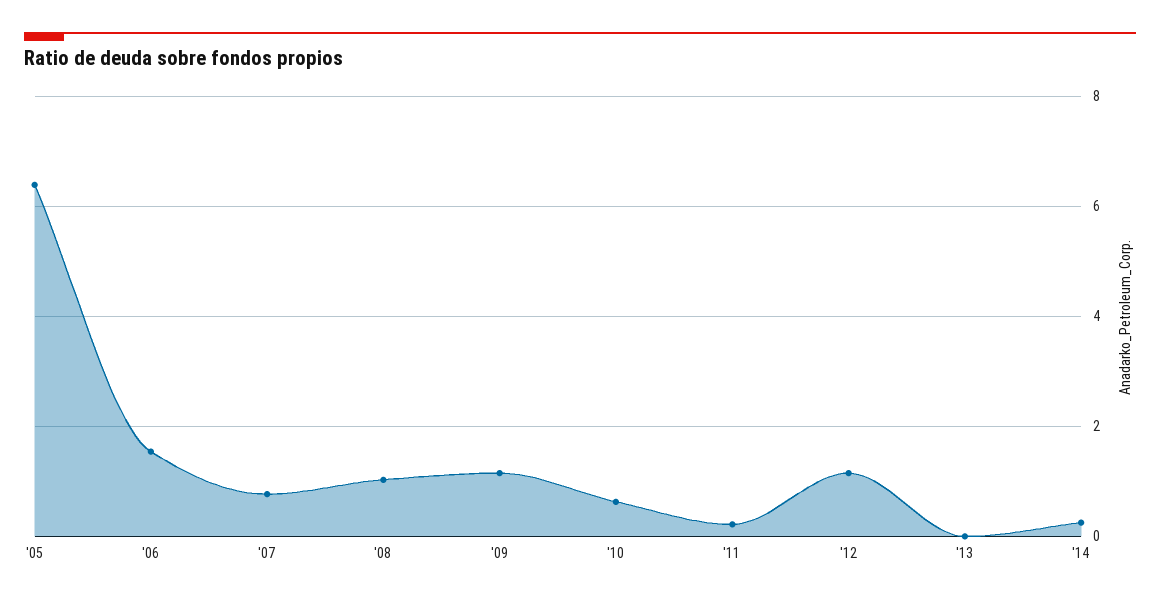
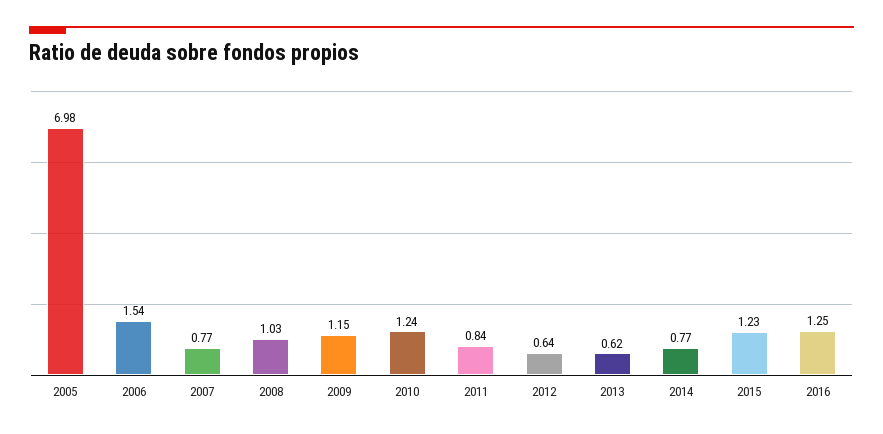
'05: 6.4 -> 6.98
'10: 0.6 -> 1.24
'11: 0.2 -> 0.84
'12: 1.2 -> 0.64
'13: 0 -> 0.62
'14: 0.2 -> 0.77
2015: none -> 1.23
2016: none -> 1.25

